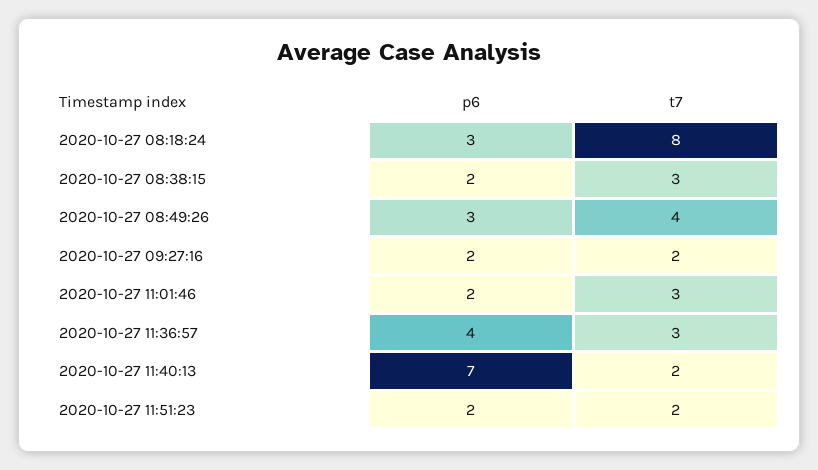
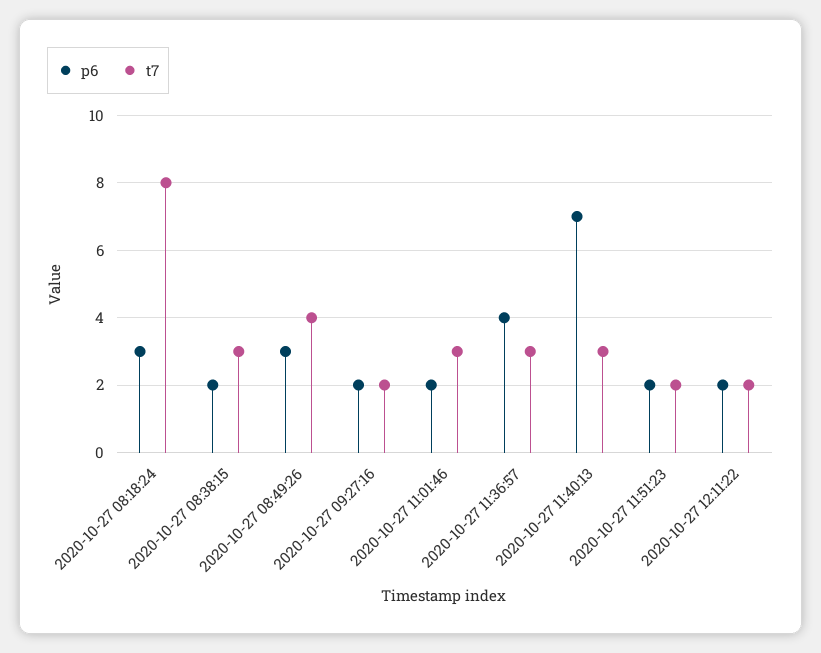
t7, 2020-10-27 11:40:13: 2 -> 3
p6, 2020-10-27 12:11:22: none -> 2
t7, 2020-10-27 12:11:22: none -> 2

